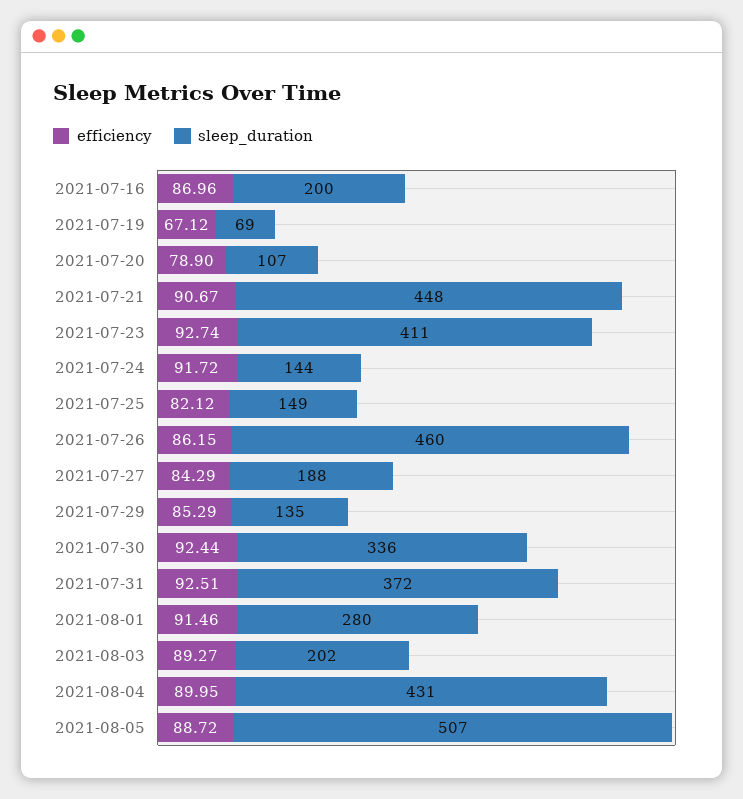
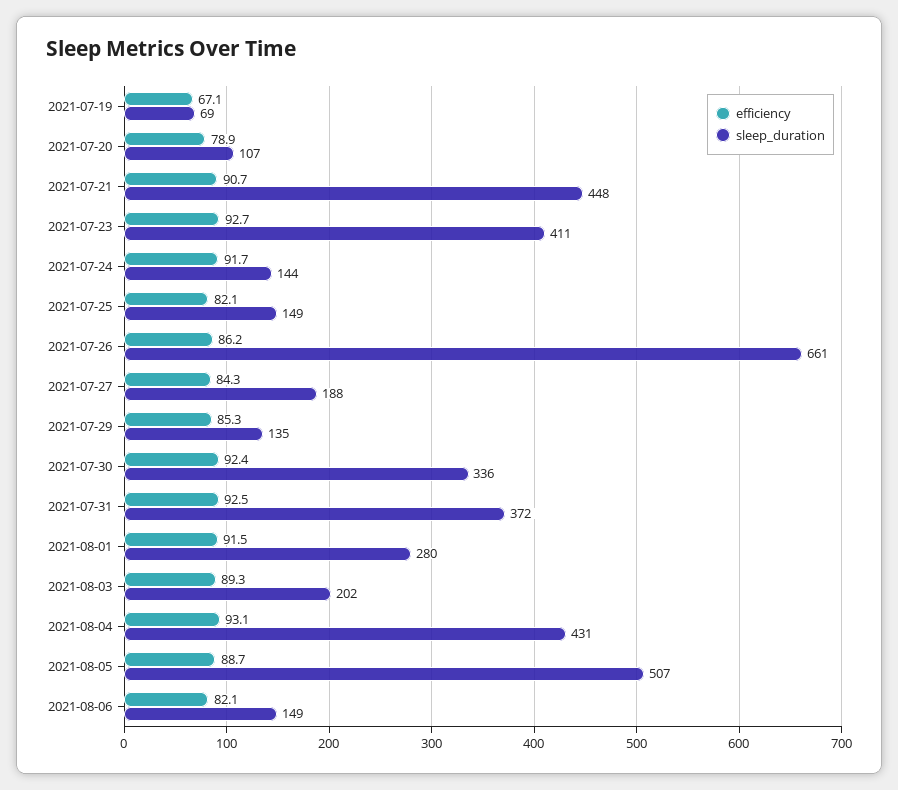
efficiency, 2021-07-16: 86.96 -> none
sleep_duration, 2021-07-16: 200 -> none
sleep_duration, 2021-07-26: 460 -> 661
efficiency, 2021-08-04: 89.95 -> 93.1
efficiency, 2021-08-06: none -> 82.1
sleep_duration, 2021-08-06: none -> 149

